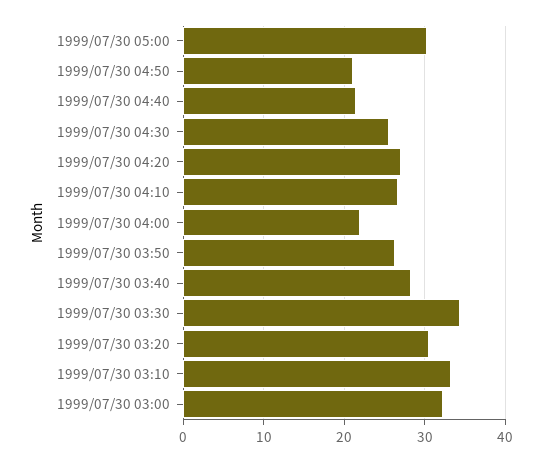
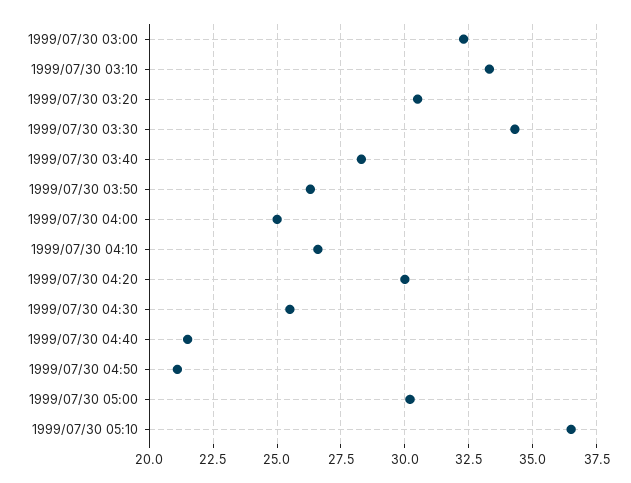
1999/07/30 04:20: 27 -> 30
1999/07/30 04:00: 22 -> 25
1999/07/30 05:10: none -> 36.5

